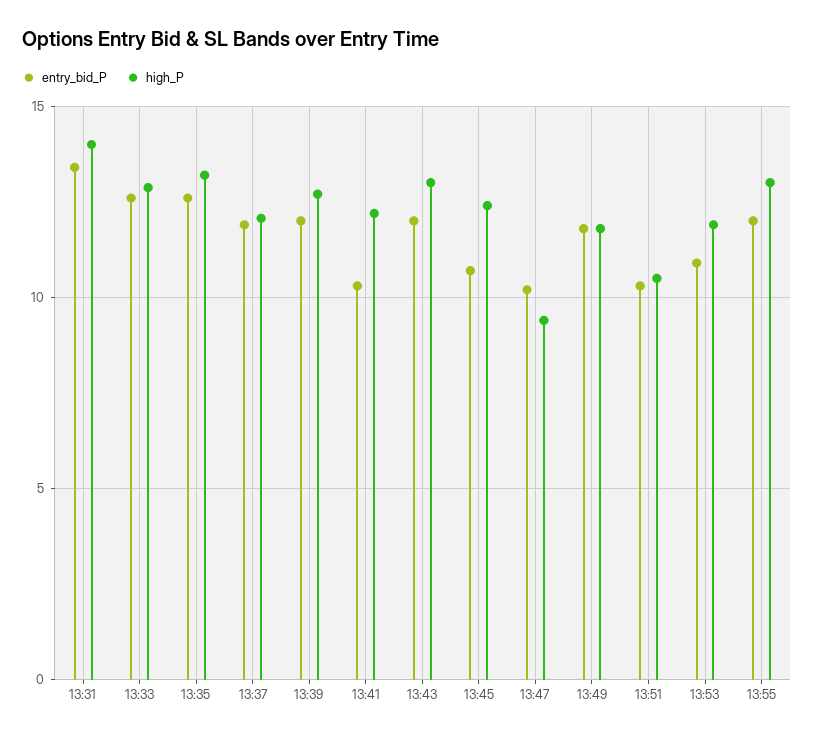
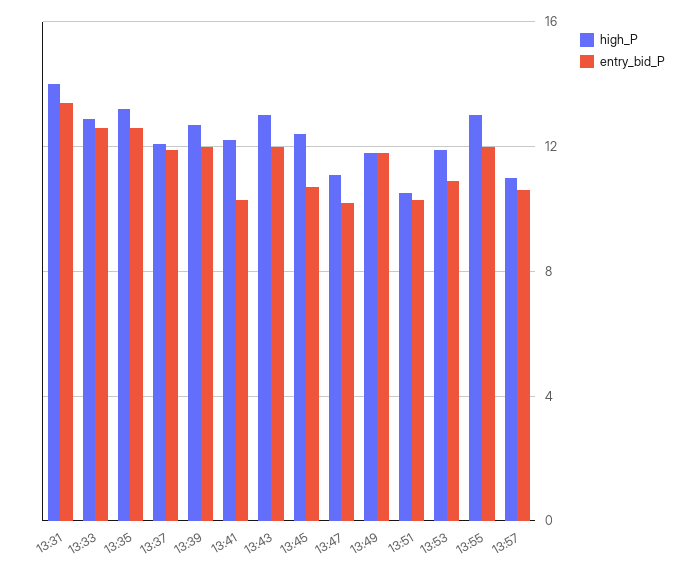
high_P, 13:47: 9.5 -> 11
high_P, 13:57: none -> 11
entry_bid_P, 13:57: none -> 10.5

